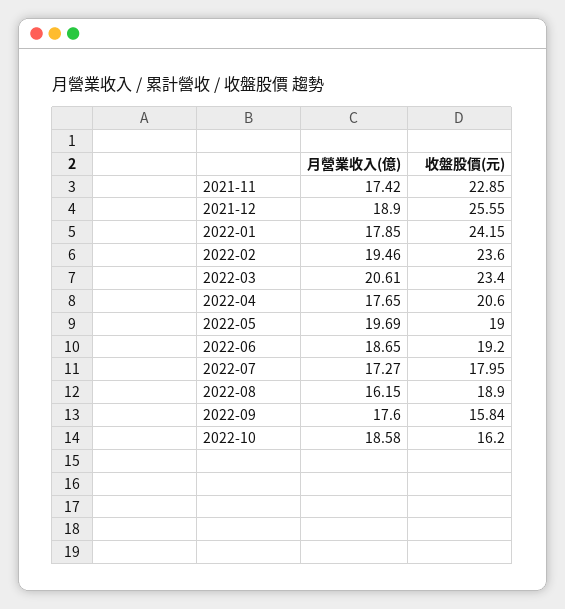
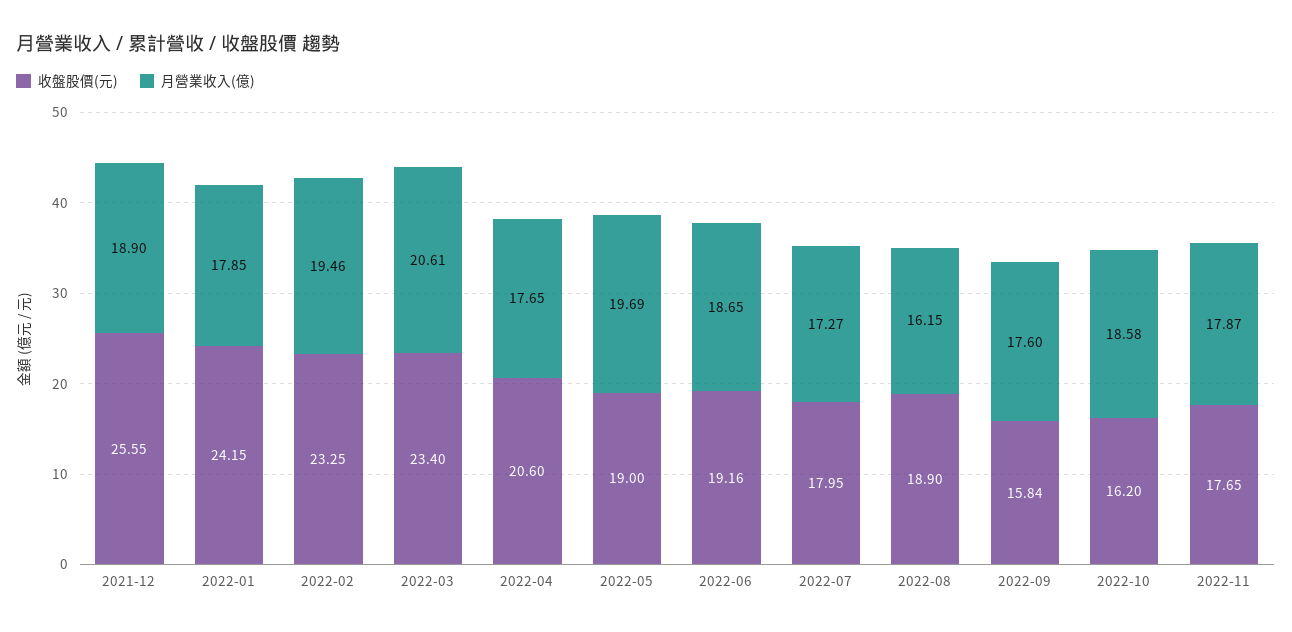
月營業收入(億), 2021-11: 17.42 -> none
收盤股價(元), 2021-11: 22.85 -> none
收盤股價(元), 2022-02: 23.6 -> 23.25
收盤股價(元), 2022-06: 19.2 -> 19.16
收盤股價(元), 2022-11: none -> 17.65
月營業收入(億), 2022-11: none -> 17.87

